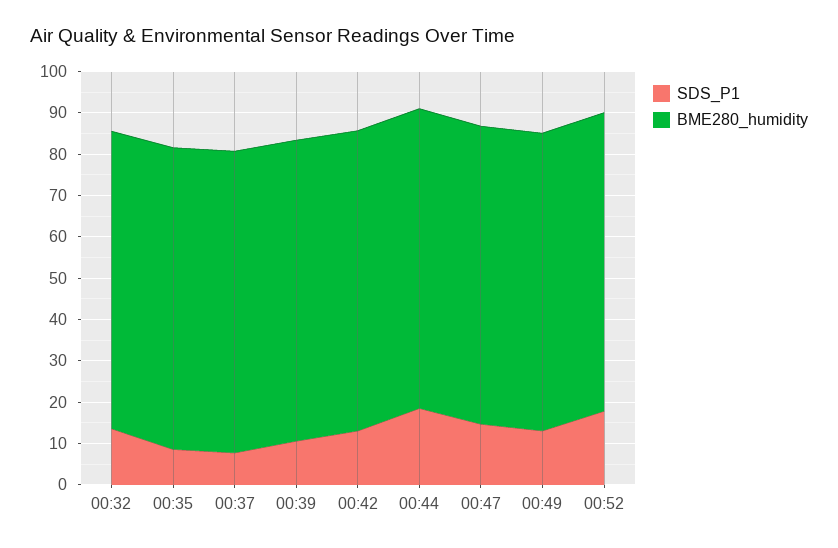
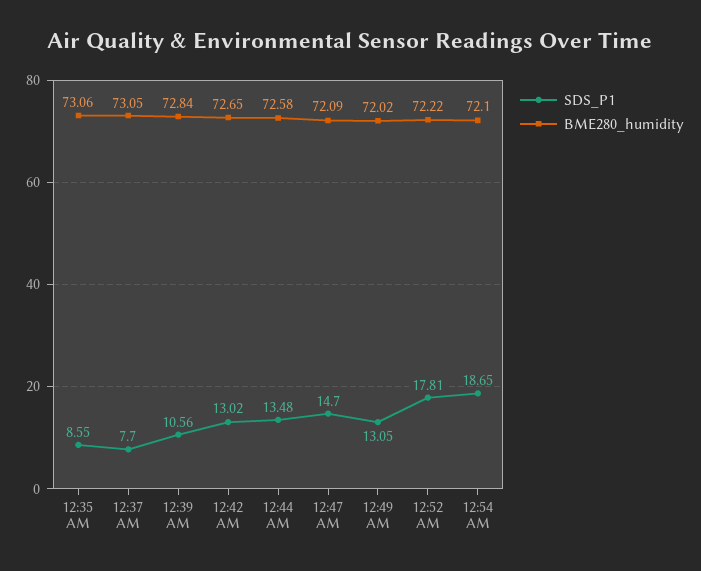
SDS_P1, 00:32: 14 -> none
BME280_humidity, 00:32: 72 -> none
SDS_P1, 00:44: 18 -> 13.48
SDS_P1, 12:54 AM: none -> 18.65
BME280_humidity, 12:54 AM: none -> 72.1

